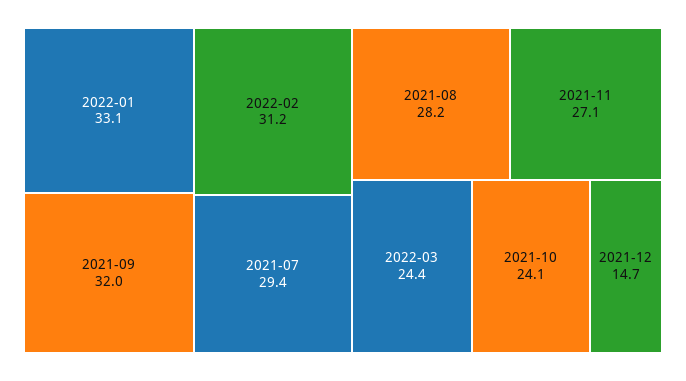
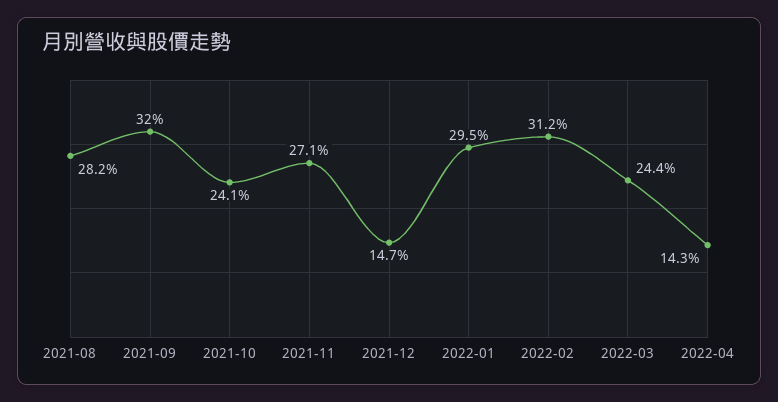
2022-01: 33.1 -> 29.5
2021-07: 29.4 -> none
2022-04: none -> 14.3

